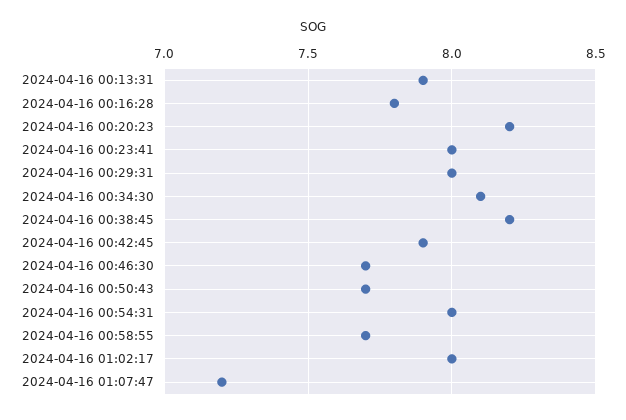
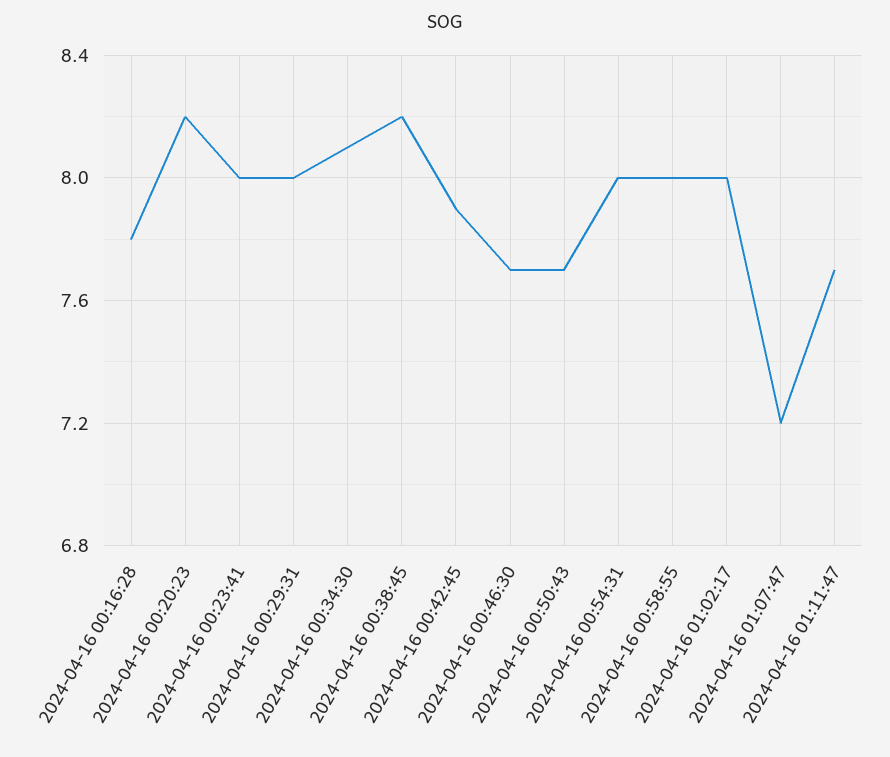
2024-04-16 00:13:31: 7.9 -> none
2024-04-16 00:58:55: 7.7 -> 8
2024-04-16 01:11:47: none -> 7.7

